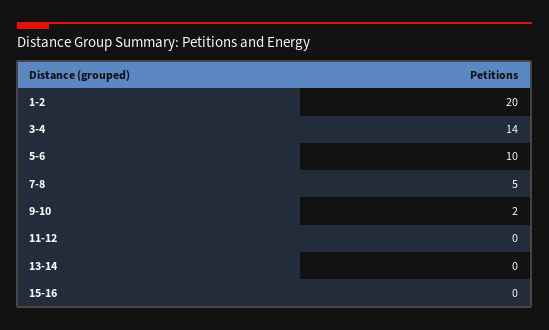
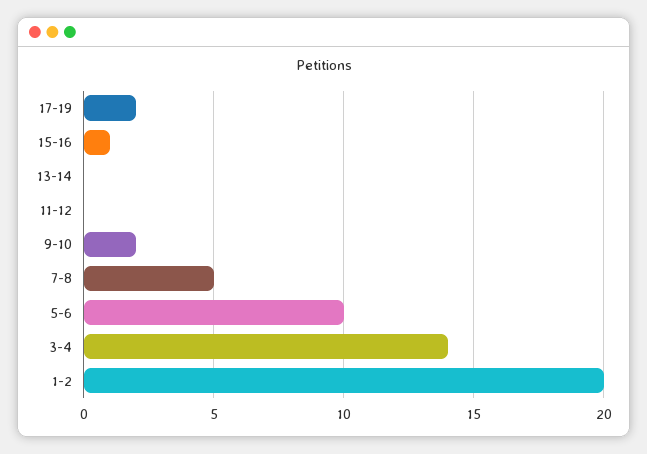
15-16: 0 -> 1
17-19: none -> 2

